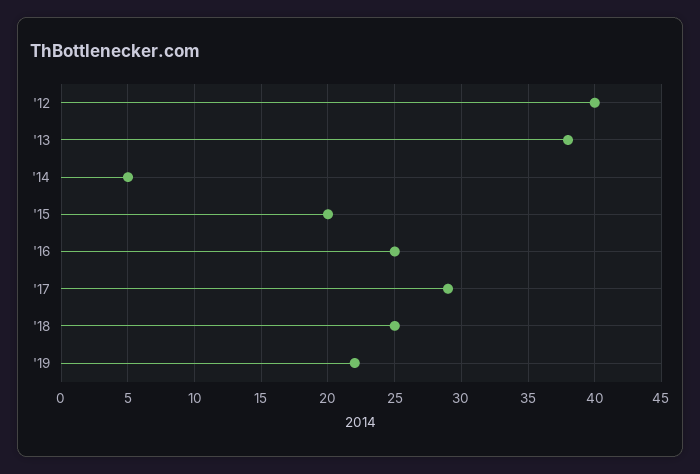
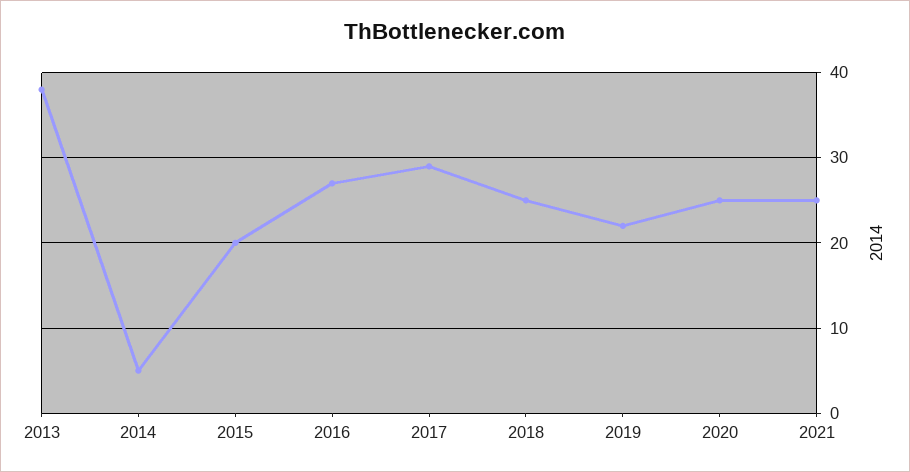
'12: 40 -> none
'16: 25 -> 27
2020: none -> 25
2021: none -> 25

